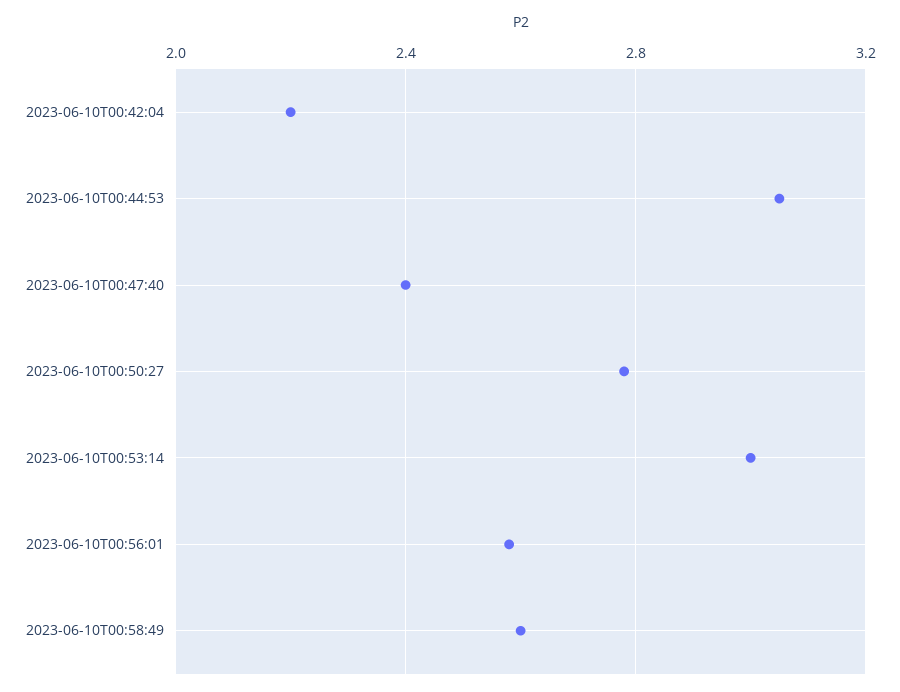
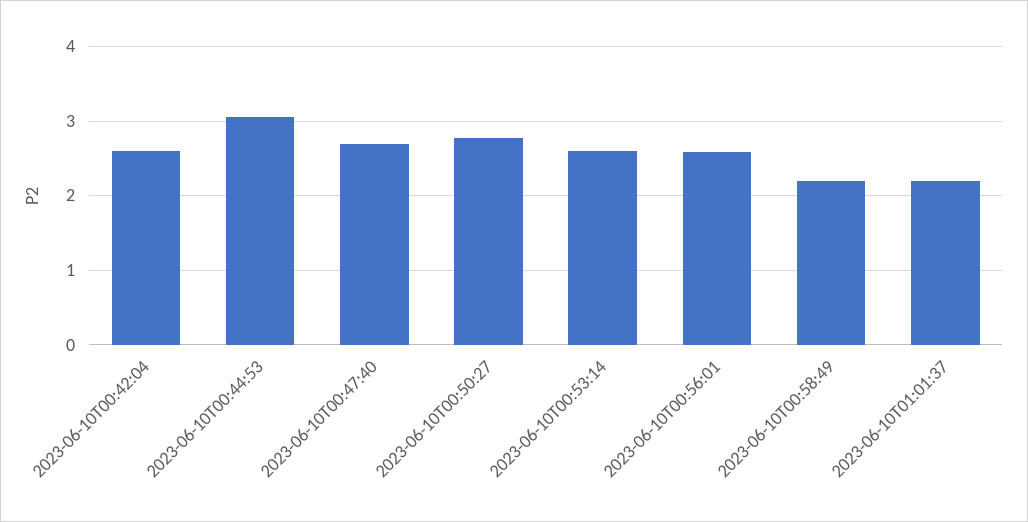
2023-06-10T00:42:04: 2.2 -> 2.6
2023-06-10T00:47:40: 2.4 -> 2.7
2023-06-10T00:53:14: 3 -> 2.6
2023-06-10T00:58:49: 2.6 -> 2.2
2023-06-10T01:01:37: none -> 2.2

